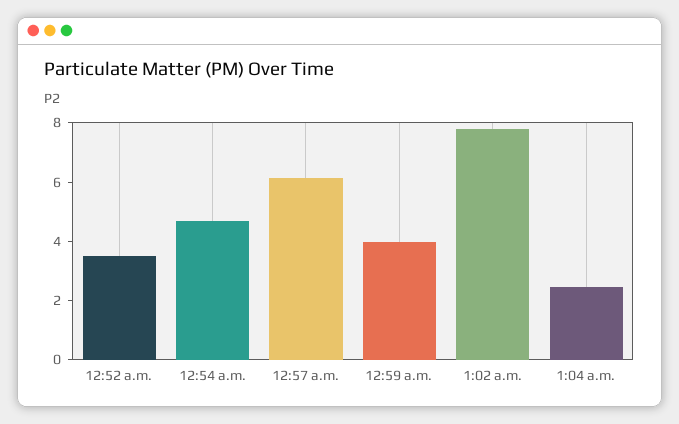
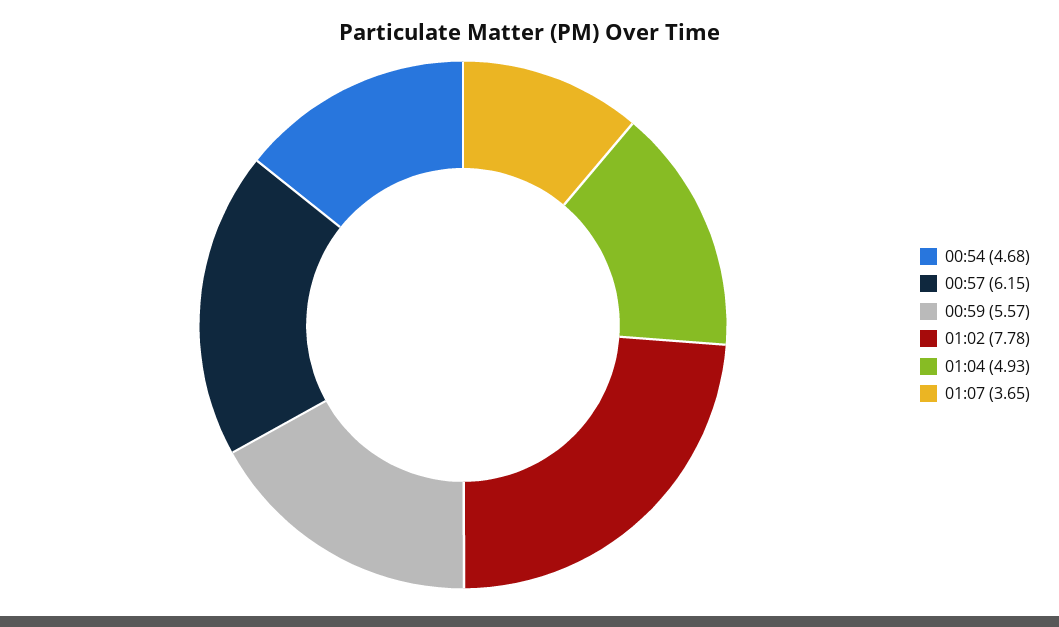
12:52 a.m.: 3.5 -> none
12:59 a.m.: 4 -> 5.57
1:04 a.m.: 2.5 -> 4.93
01:07: none -> 3.65

